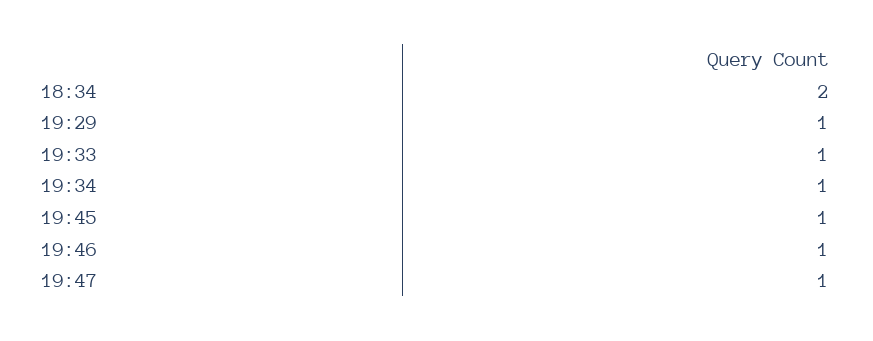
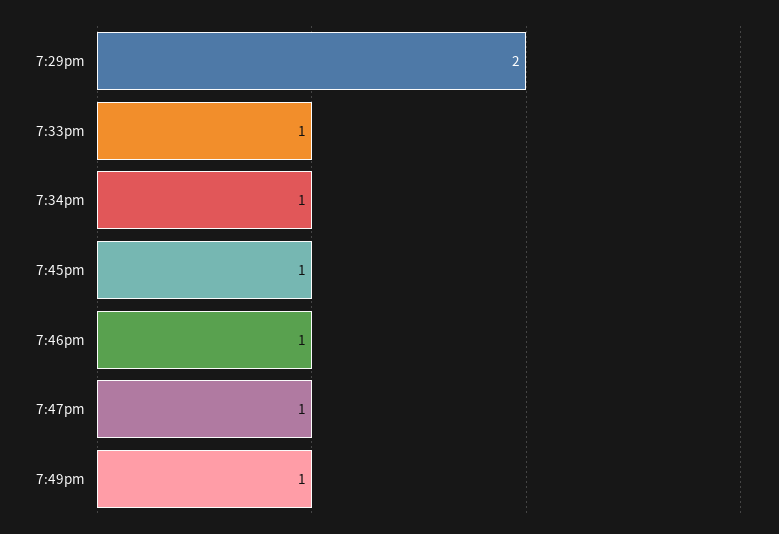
18:34: 2 -> none
19:29: 1 -> 2
7:49pm: none -> 1

